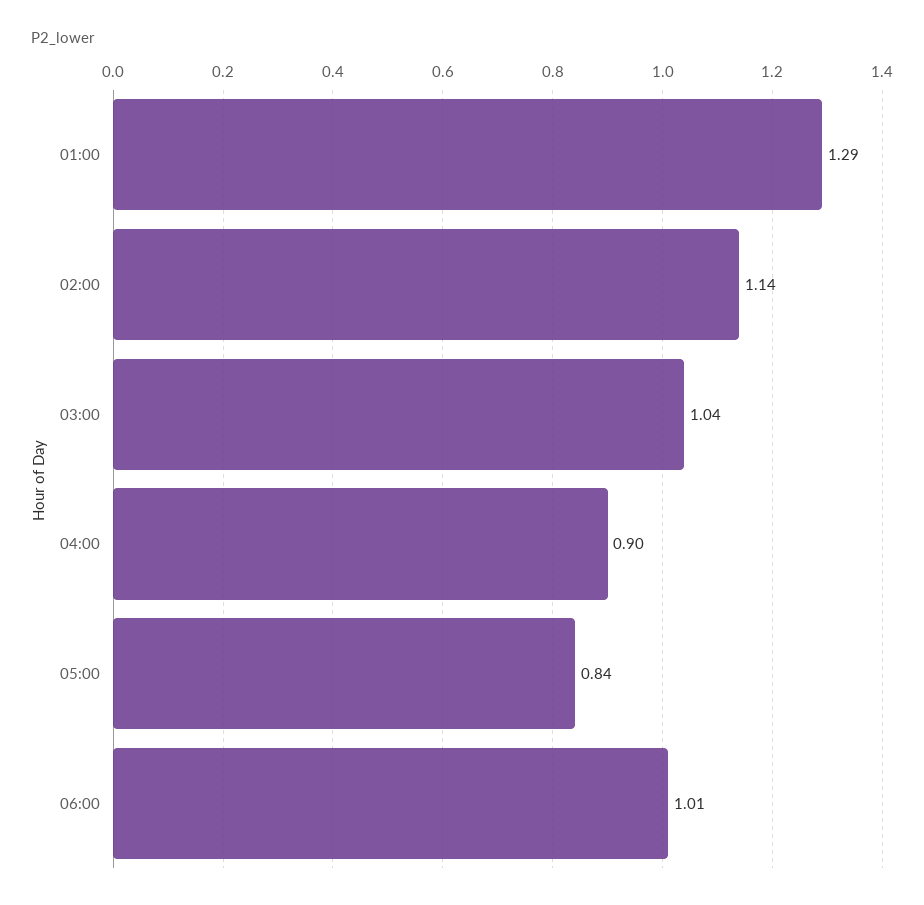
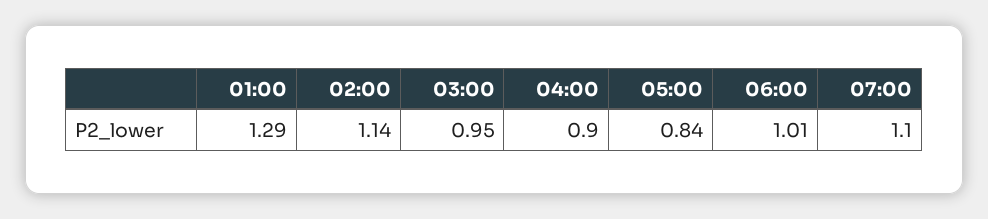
03:00: 1.04 -> 0.95
07:00: none -> 1.1

